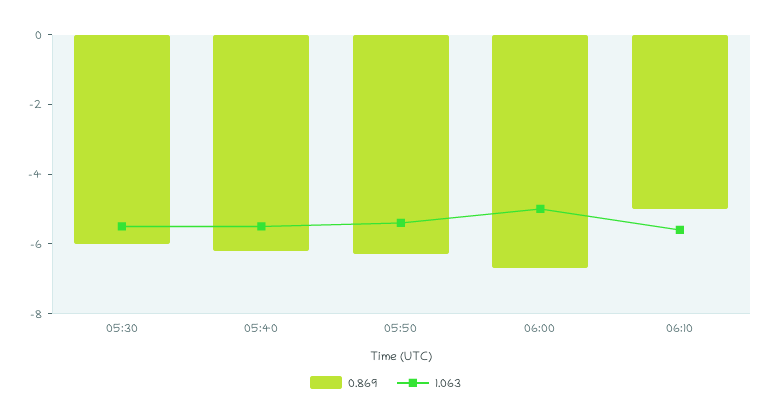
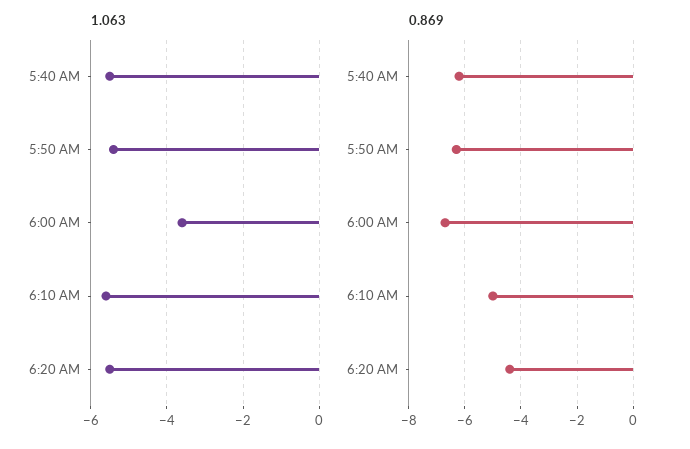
0.869, 05:30: -6 -> none
1.063, 05:30: -5.5 -> none
1.063, 06:00: -5 -> -3.5
1.063, 6:20 AM: none -> -5.5
0.869, 6:20 AM: none -> -4.5

